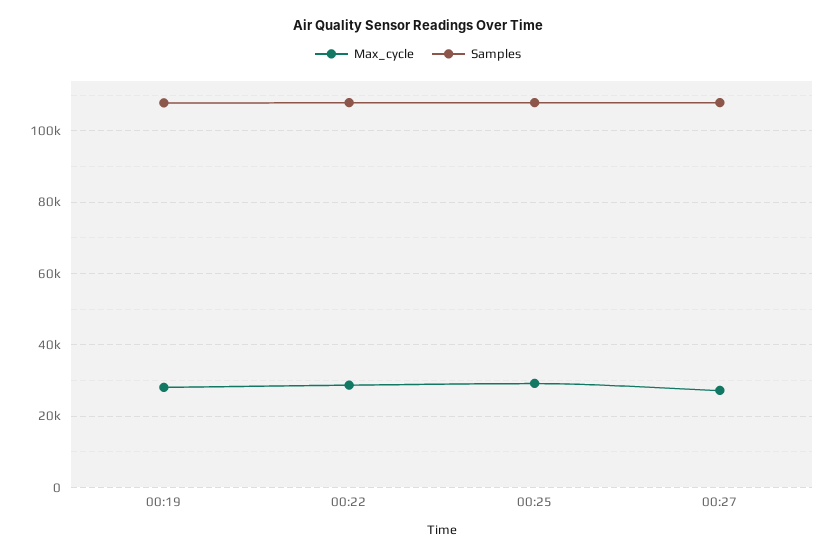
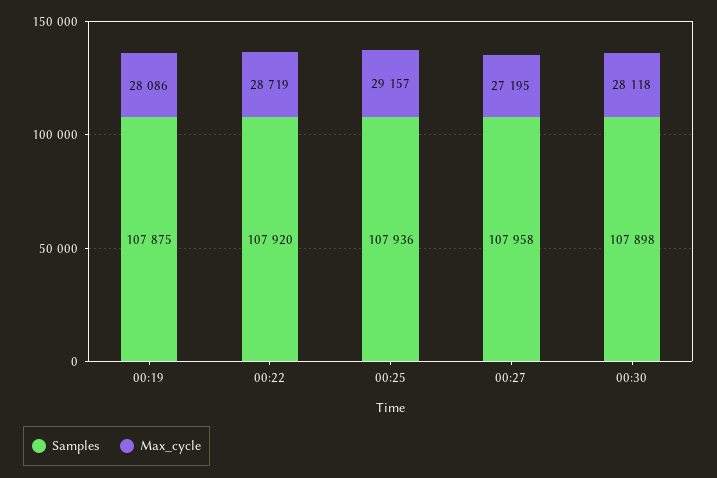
Samples, 00:30: none -> 107898
Max_cycle, 00:30: none -> 28118

